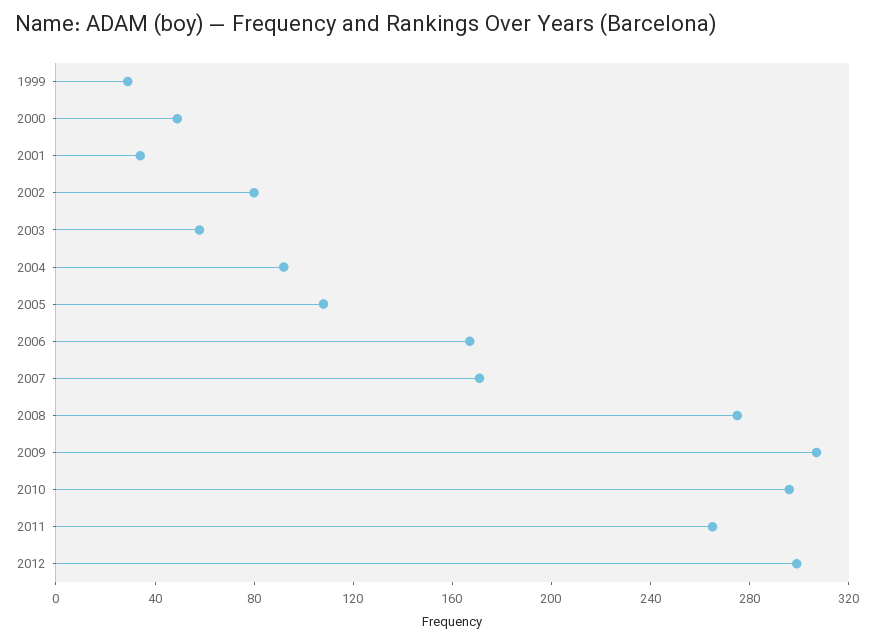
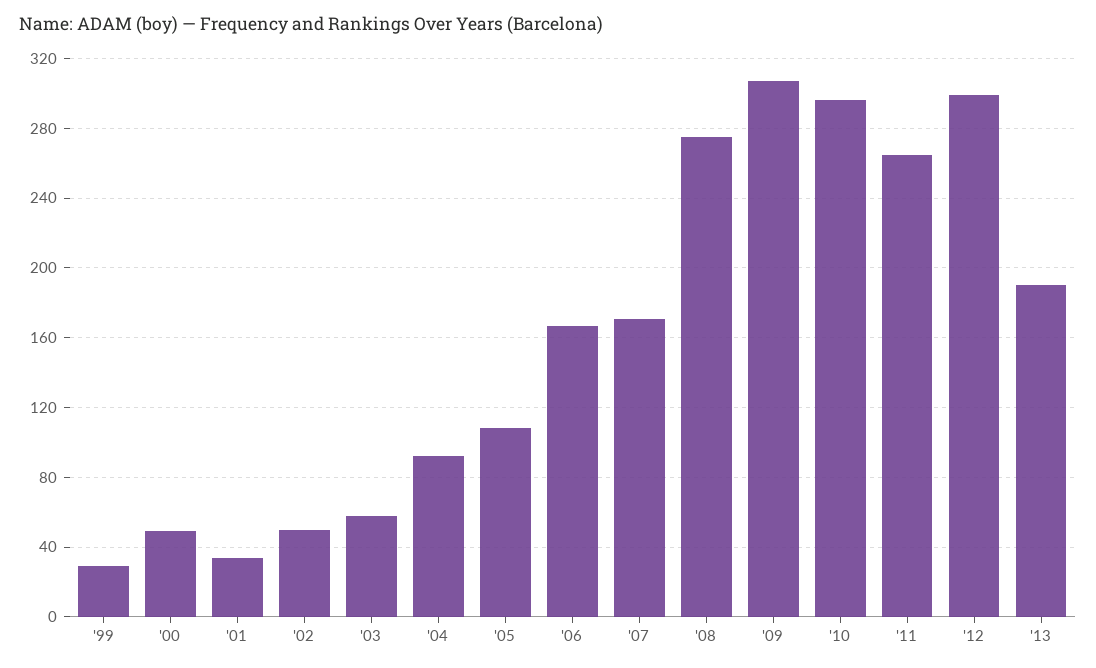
2002: 80 -> 50
'13: none -> 190

